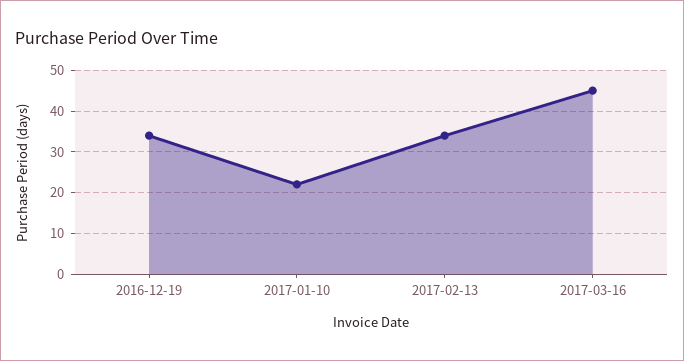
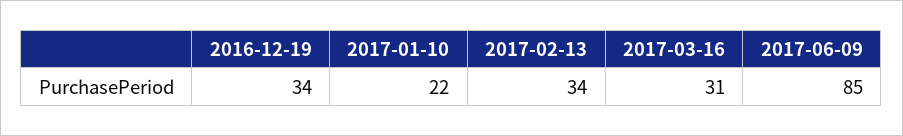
2017-03-16: 45 -> 31
2017-06-09: none -> 85

